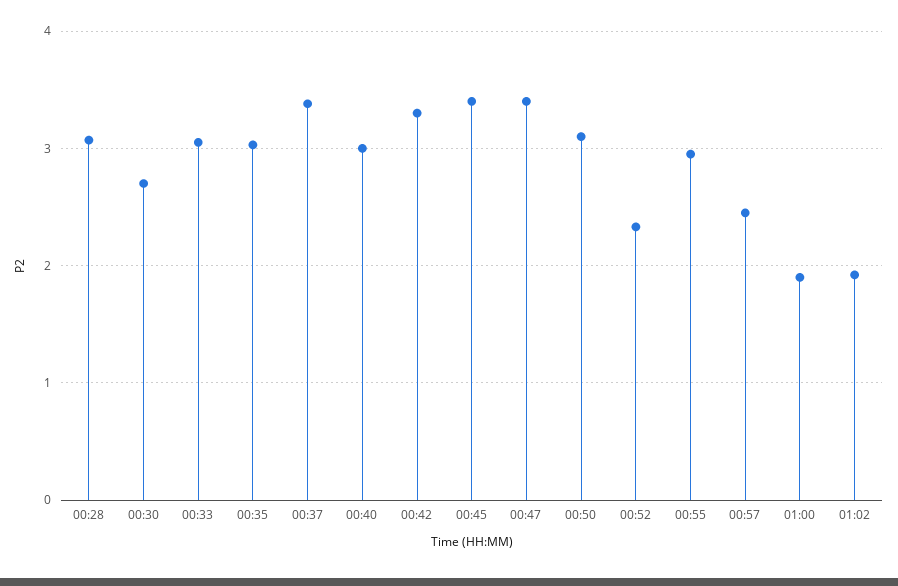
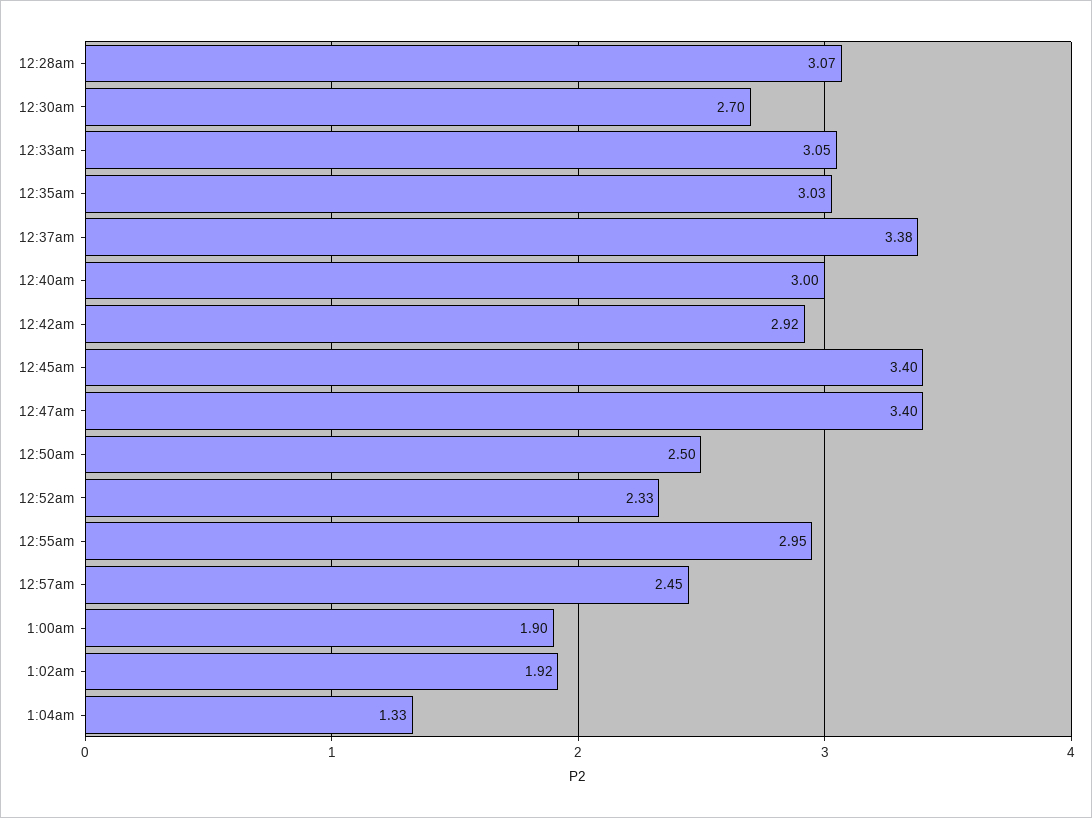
00:42: 3.3 -> 2.92
00:50: 3.1 -> 2.5
1:04am: none -> 1.33

